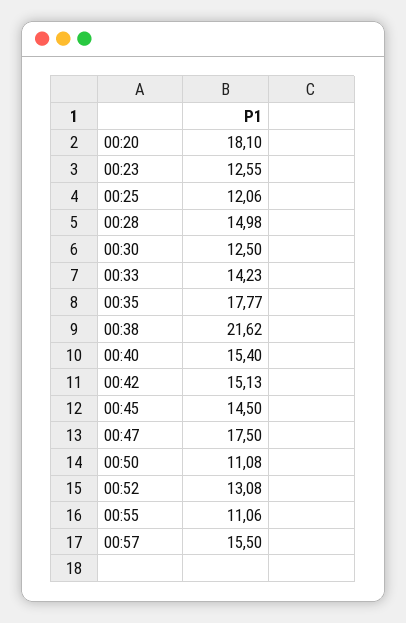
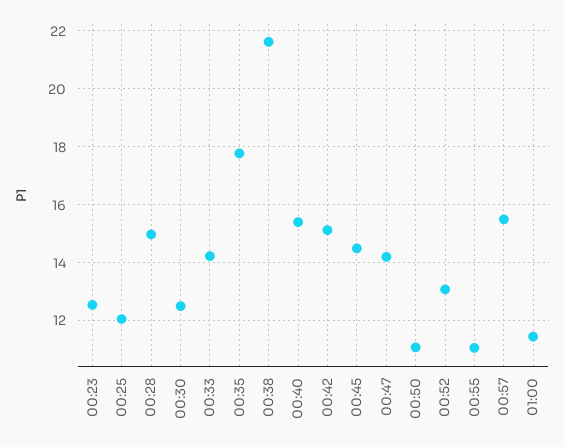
00:20: 18.1 -> none
00:47: 17.5 -> 14.25
01:00: none -> 11.5

